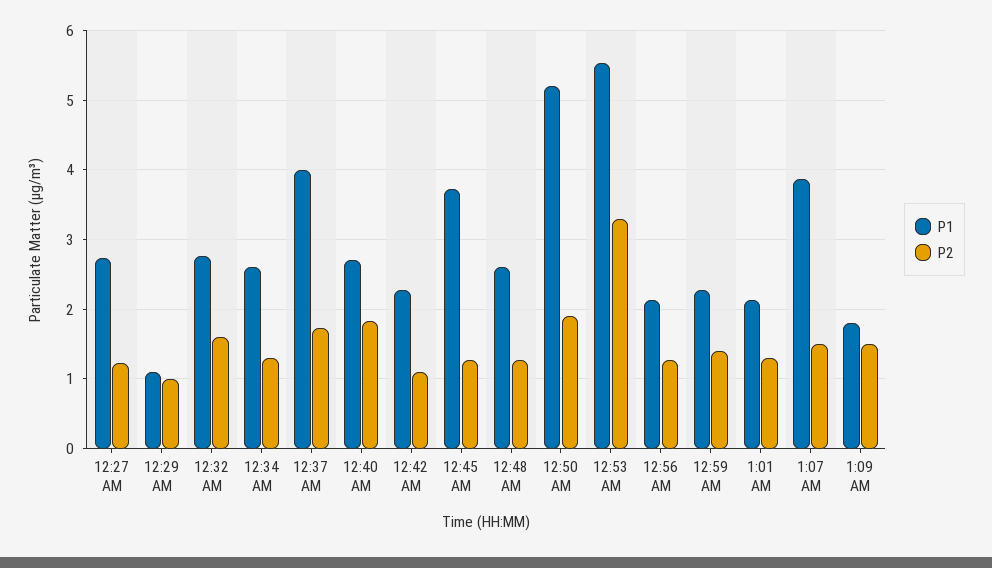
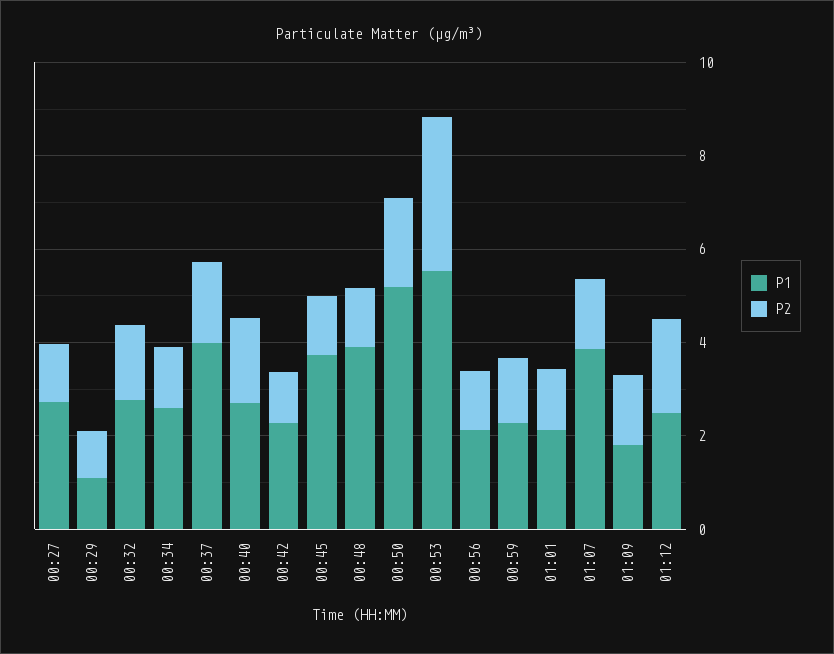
P1, 12:48 AM: 2.6 -> 4
P1, 01:12: none -> 2.5
P2, 01:12: none -> 2

